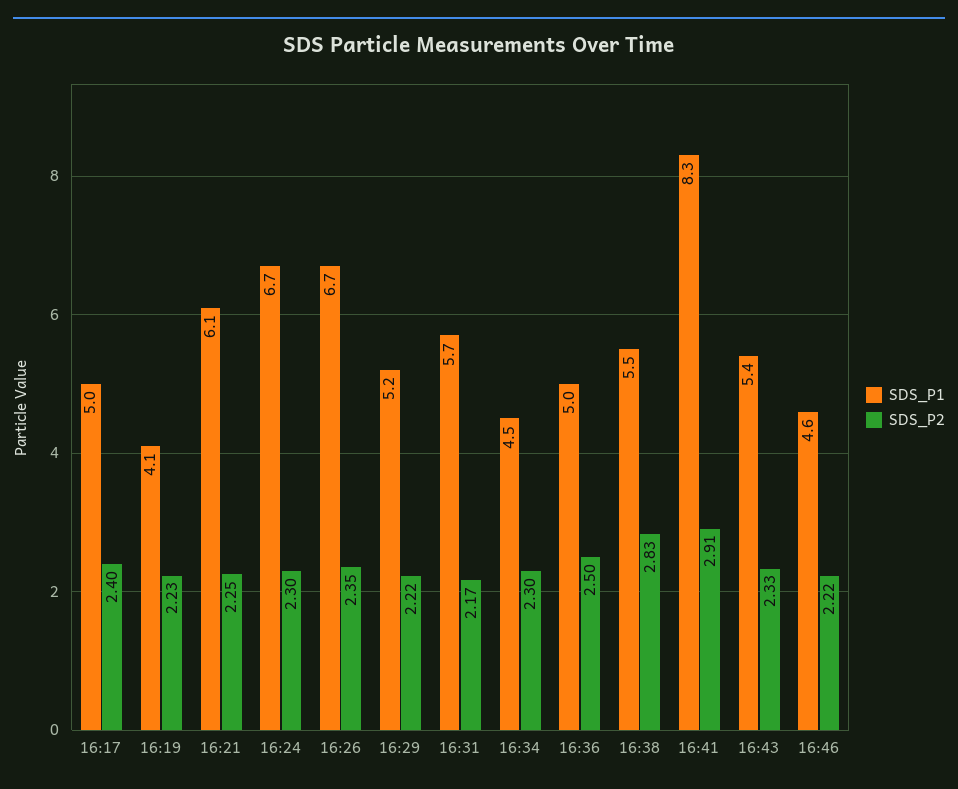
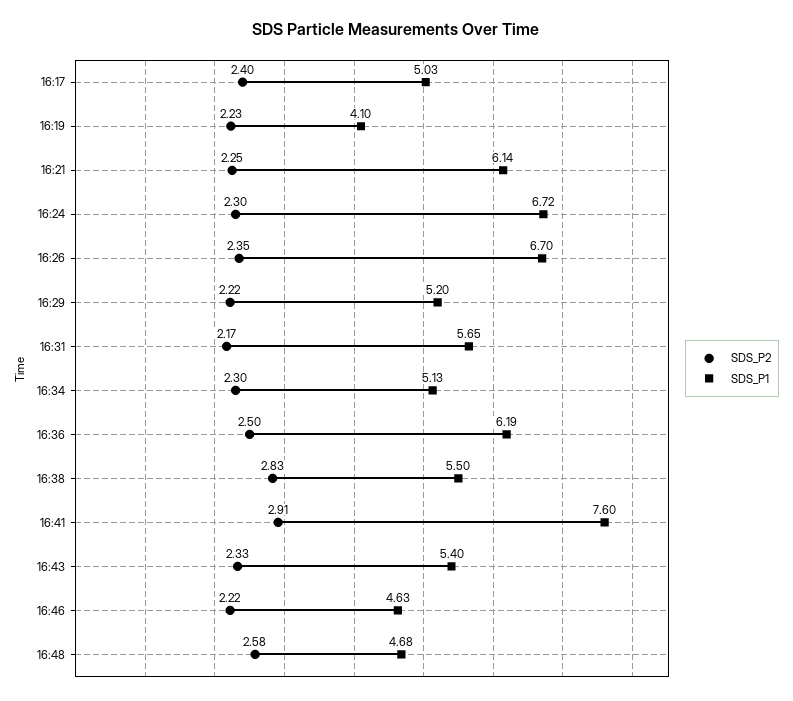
SDS_P1, 16:34: 4.5 -> 5.13
SDS_P1, 16:36: 5 -> 6.19
SDS_P1, 16:41: 8.3 -> 7.6
SDS_P2, 16:48: none -> 2.58
SDS_P1, 16:48: none -> 4.68

